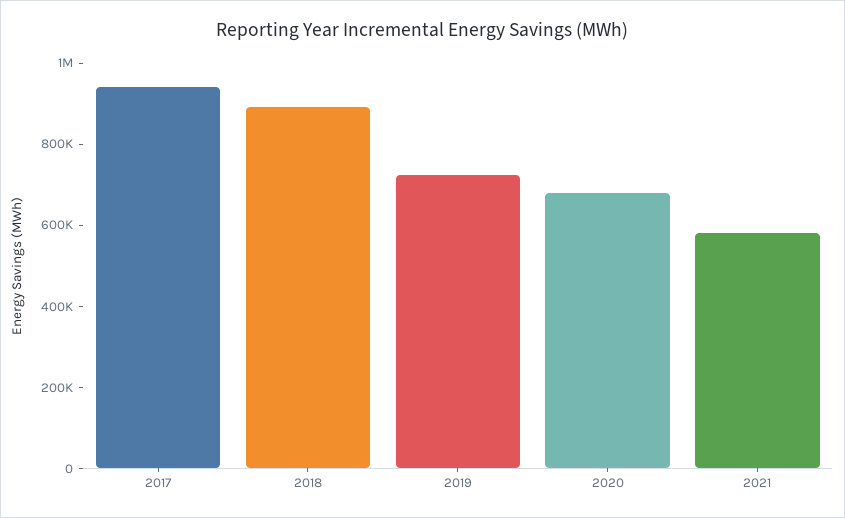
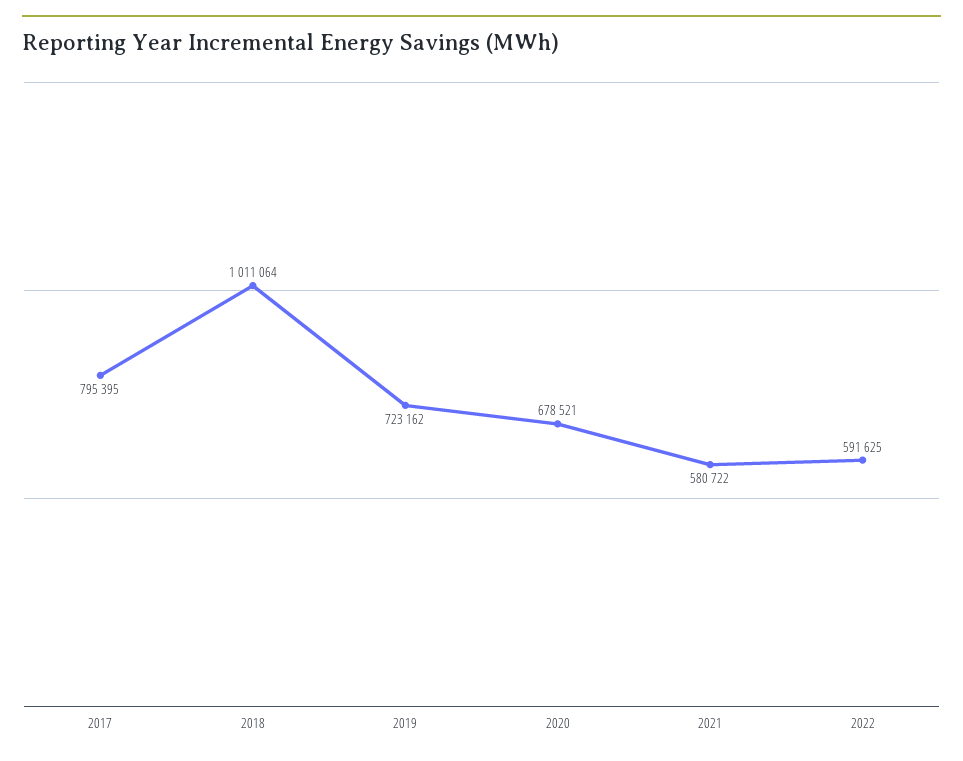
2017: 950000 -> 795395
2018: 900000 -> 1011064
2022: none -> 591625

